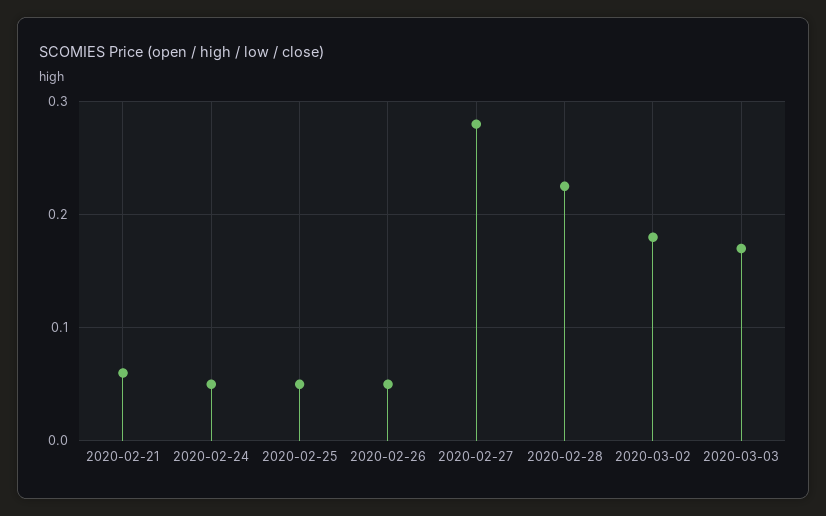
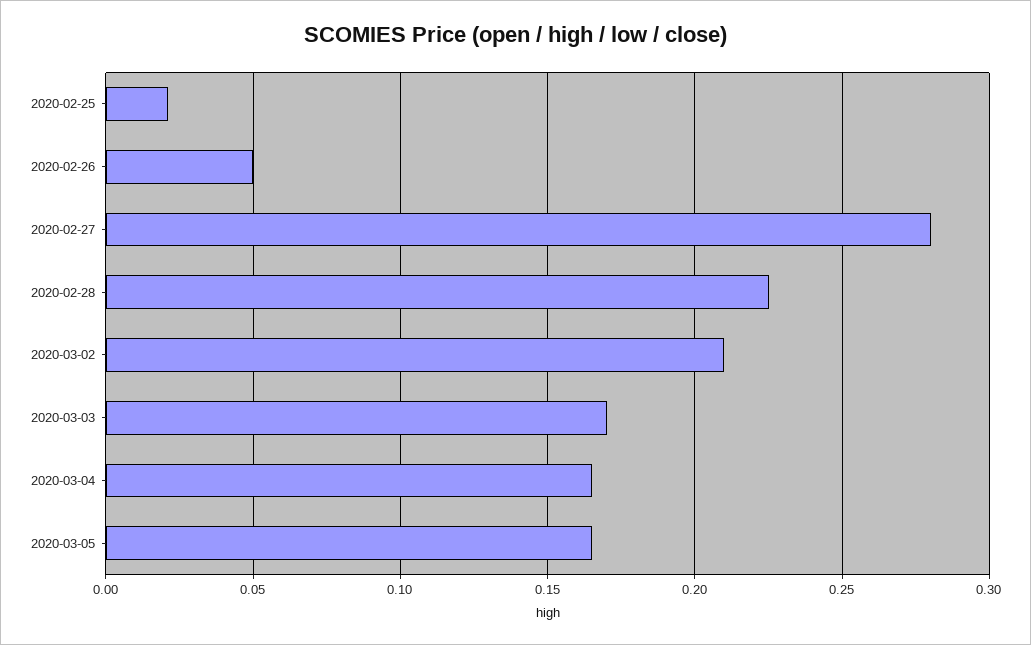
2020-02-21: 0.06 -> none
2020-02-24: 0.05 -> none
2020-02-25: 0.05 -> 0.02
2020-03-02: 0.18 -> 0.21
2020-03-04: none -> 0.165
2020-03-05: none -> 0.165

